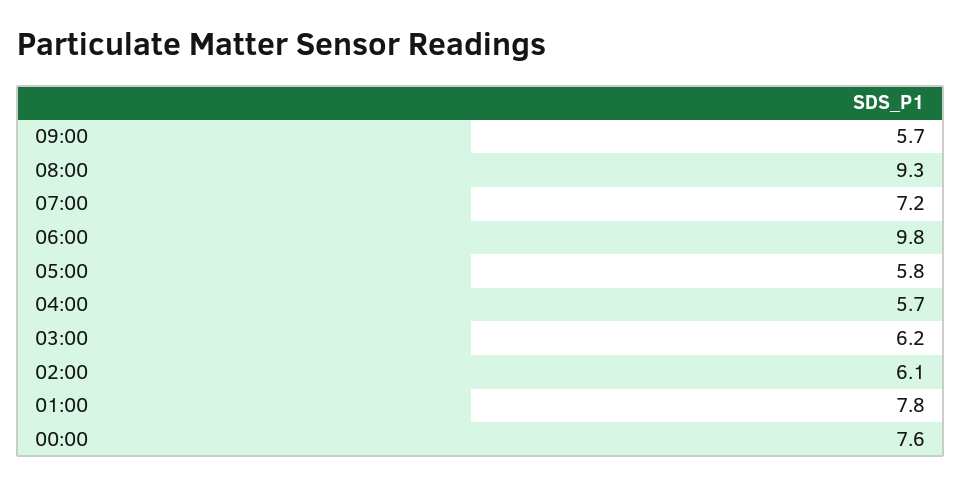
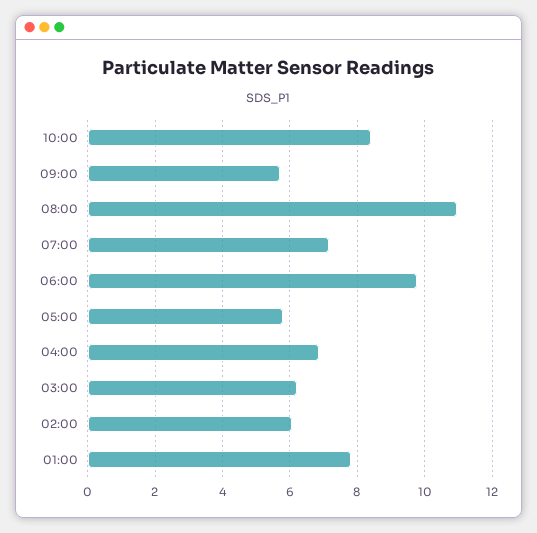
08:00: 9.3 -> 11
04:00: 5.7 -> 6.8
00:00: 7.6 -> none
10:00: none -> 8.4

